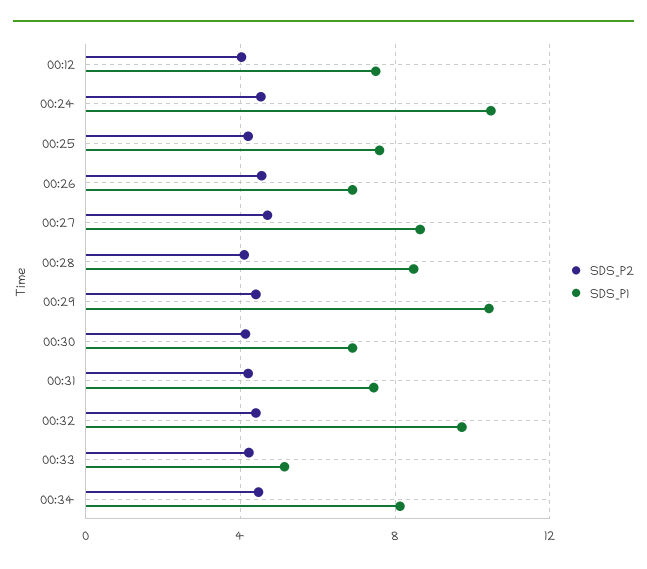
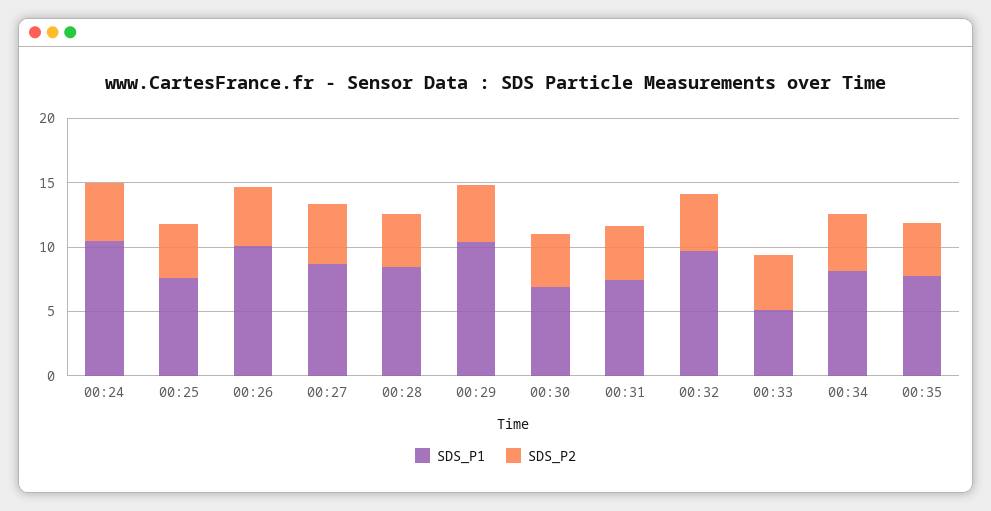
SDS_P2, 00:12: 4 -> none
SDS_P1, 00:12: 7.5 -> none
SDS_P1, 00:26: 7 -> 10
SDS_P1, 00:35: none -> 8
SDS_P2, 00:35: none -> 4

